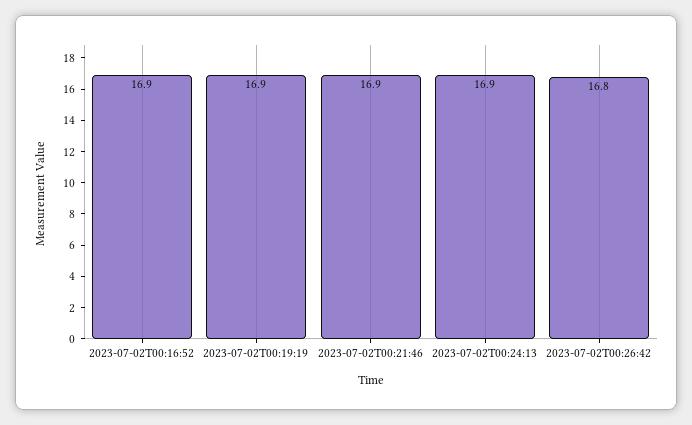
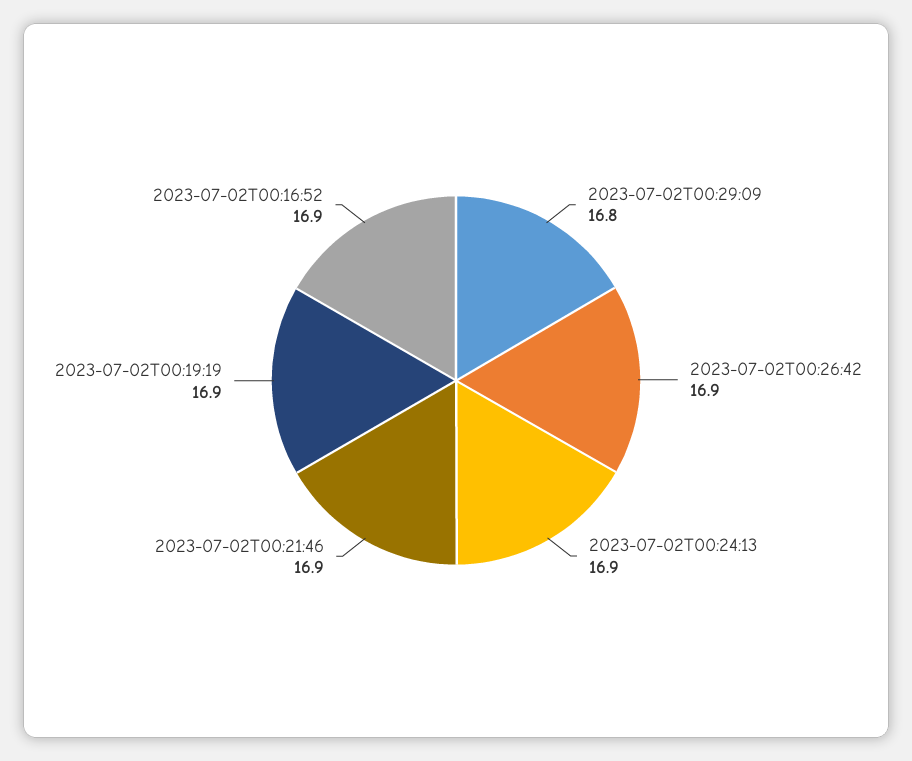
2023-07-02T00:26:42: 16.8 -> 16.9
2023-07-02T00:29:09: none -> 16.8

